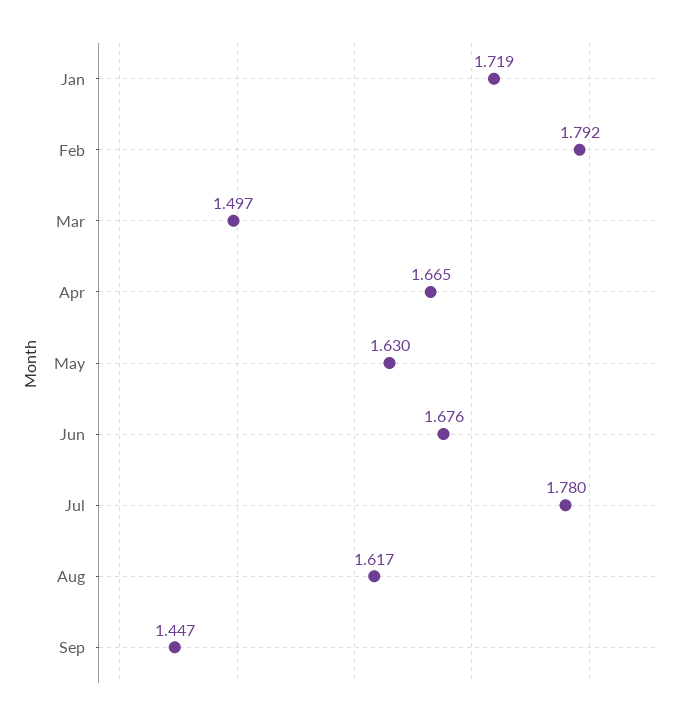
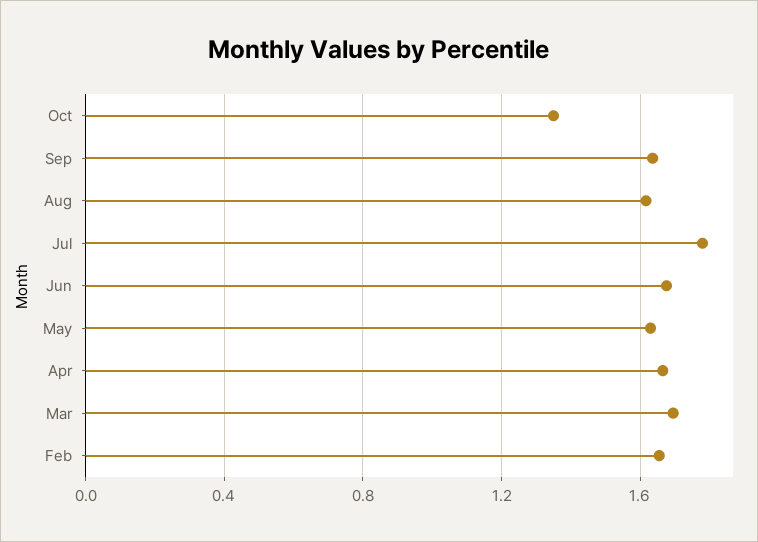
Jan: 1.719 -> none
Feb: 1.792 -> 1.65
Mar: 1.497 -> 1.7
Sep: 1.447 -> 1.65
Oct: none -> 1.35

